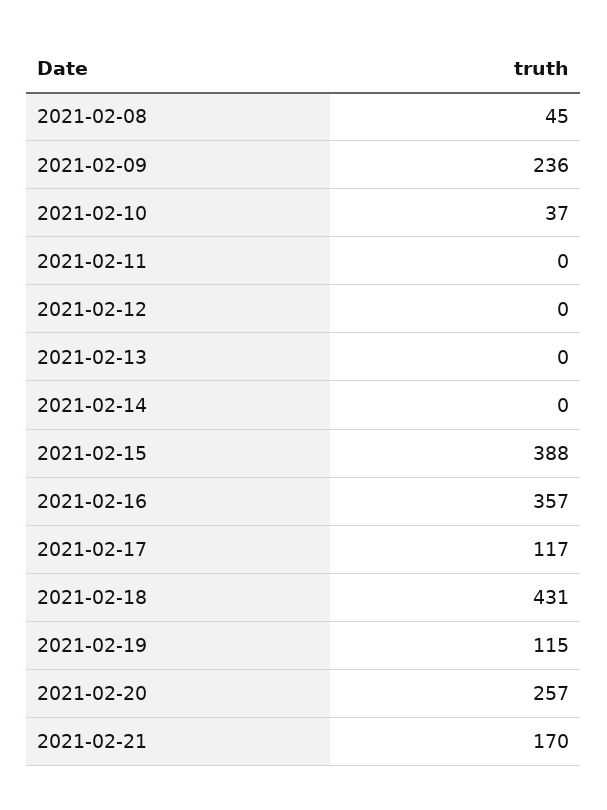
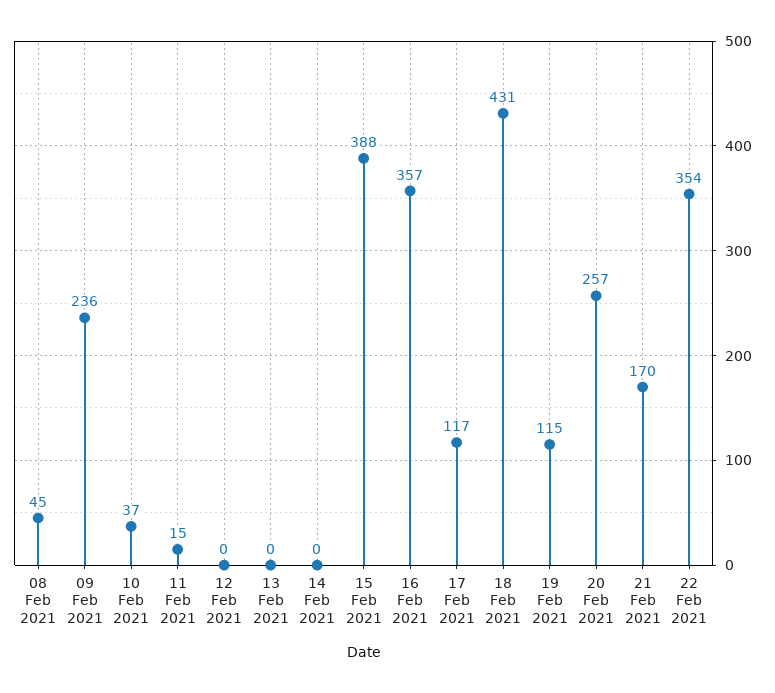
2021-02-11: 0 -> 15
22 Feb 2021: none -> 354

